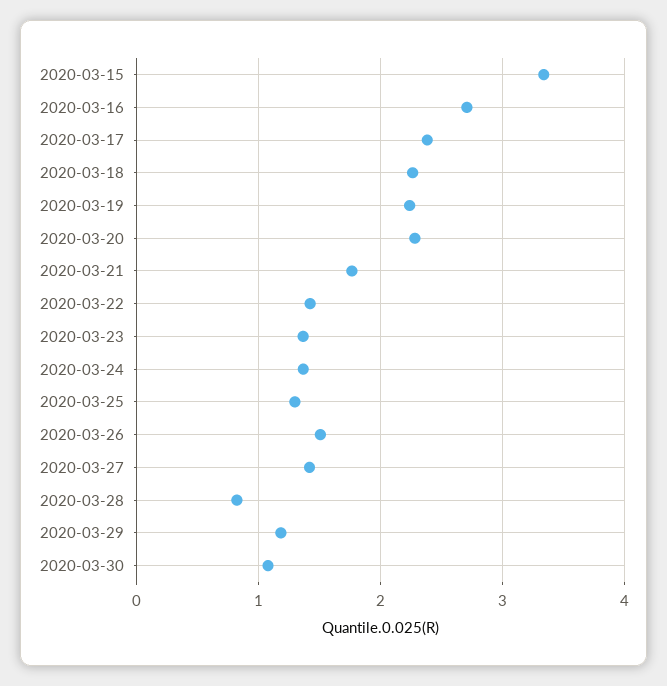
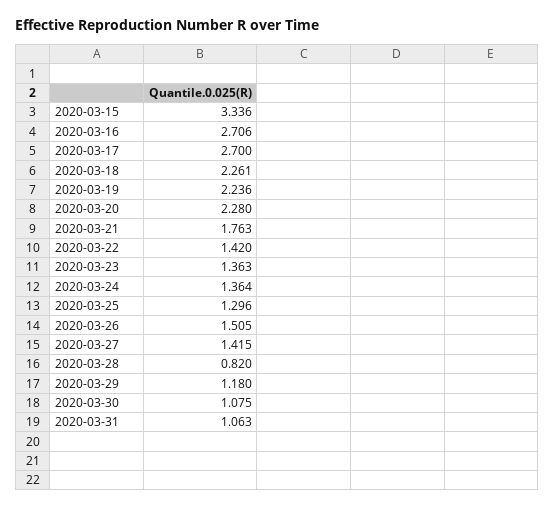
2020-03-17: 2.4 -> 2.7
2020-03-31: none -> 1.063

